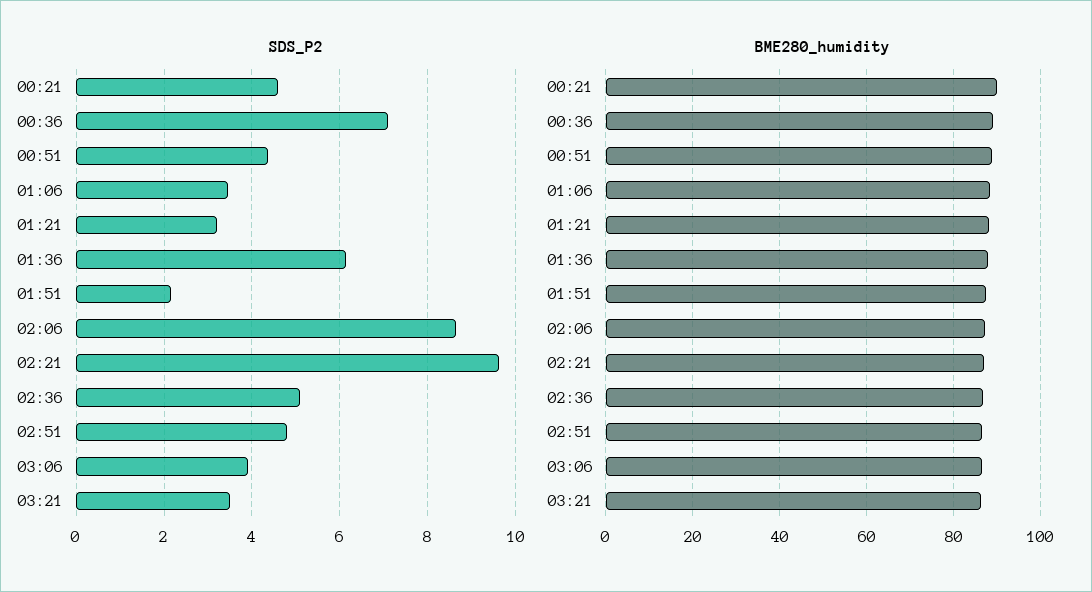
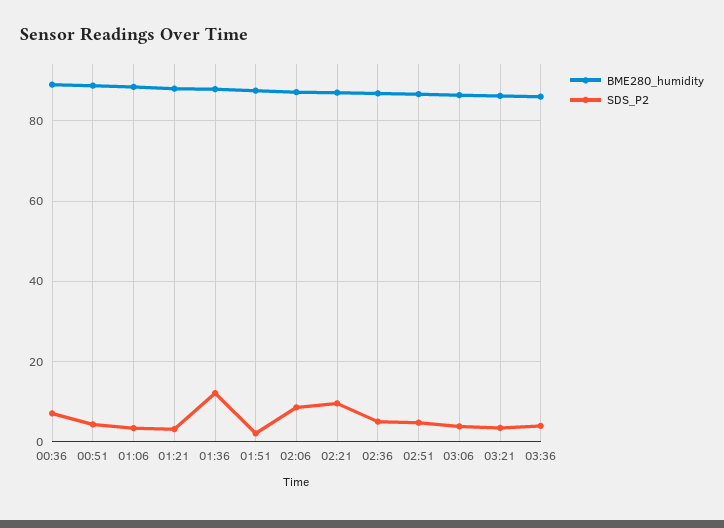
SDS_P2, 00:21: 4.6 -> none
SDS_P2, 01:36: 6.2 -> 12
BME280_humidity, 00:21: 90 -> none
BME280_humidity, 03:36: none -> 86
SDS_P2, 03:36: none -> 4

